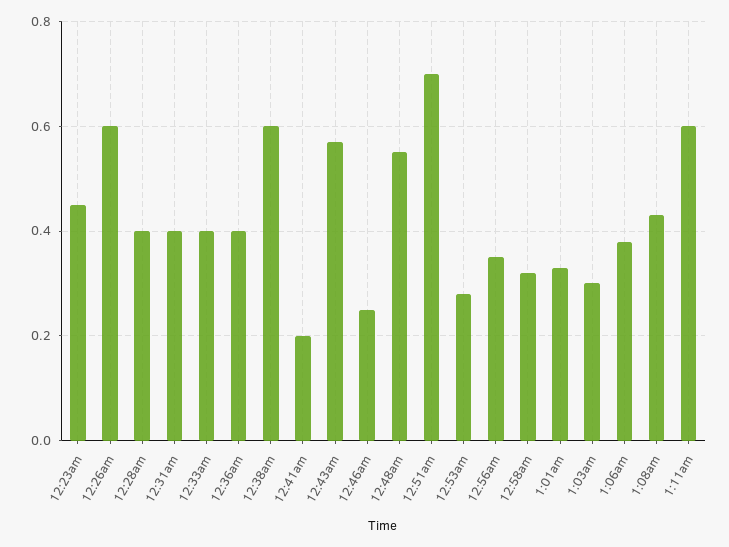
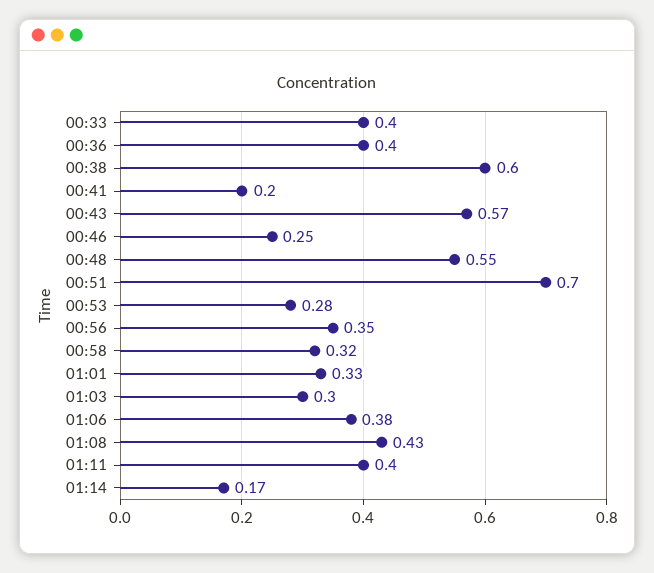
12:23am: 0.45 -> none
12:26am: 0.6 -> none
12:28am: 0.4 -> none
12:31am: 0.4 -> none
1:11am: 0.6 -> 0.4
01:14: none -> 0.17

